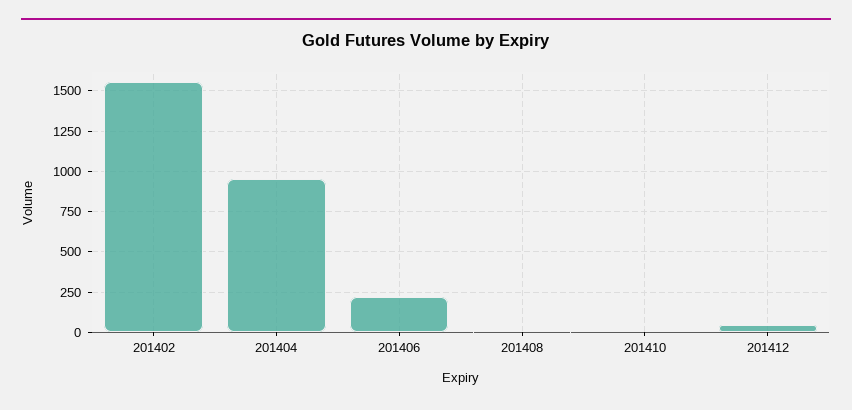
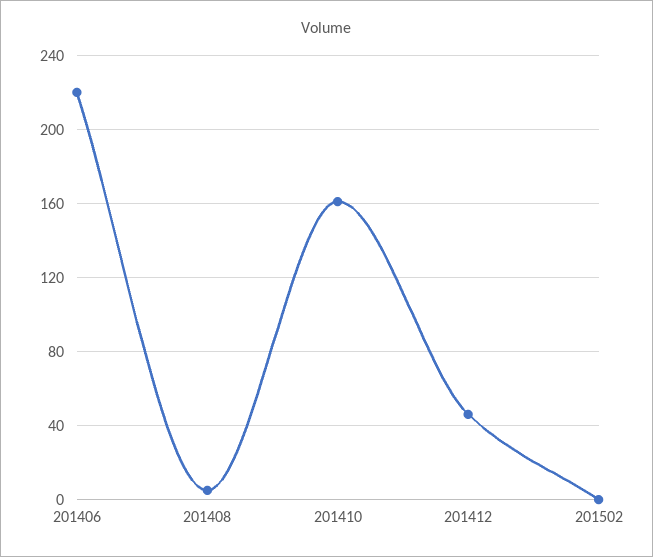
201402: 1550 -> none
201404: 950 -> none
201410: 0 -> 160
201502: none -> 0

